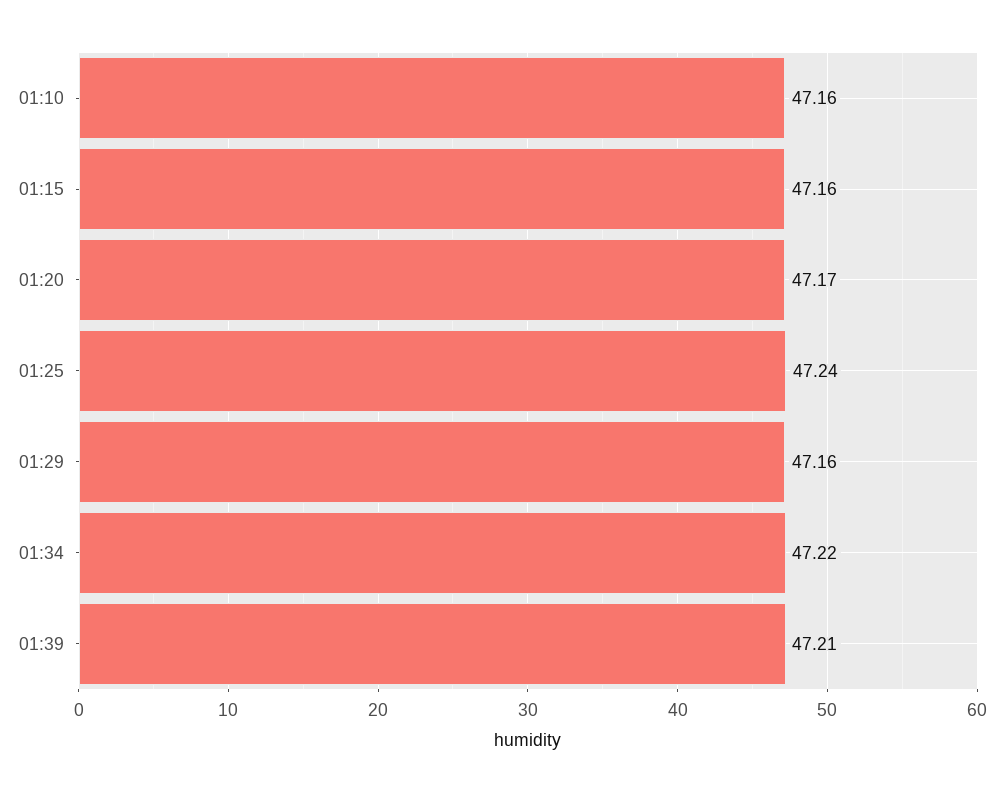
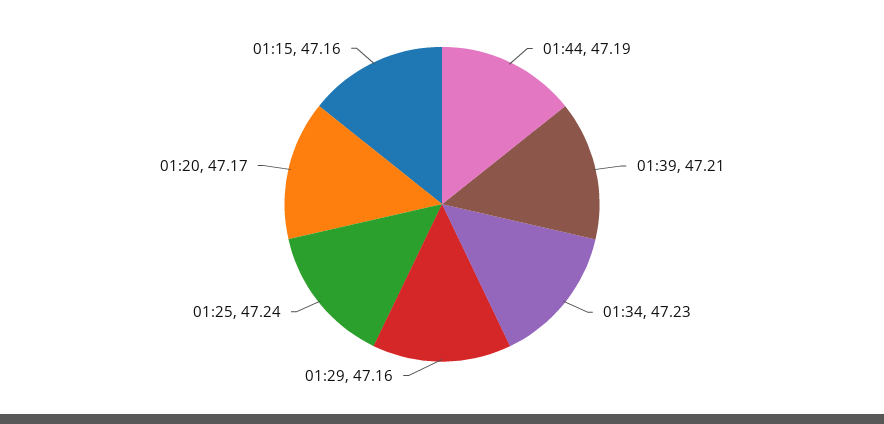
01:10: 47.16 -> none
01:34: 47.22 -> 47.23
01:44: none -> 47.19

